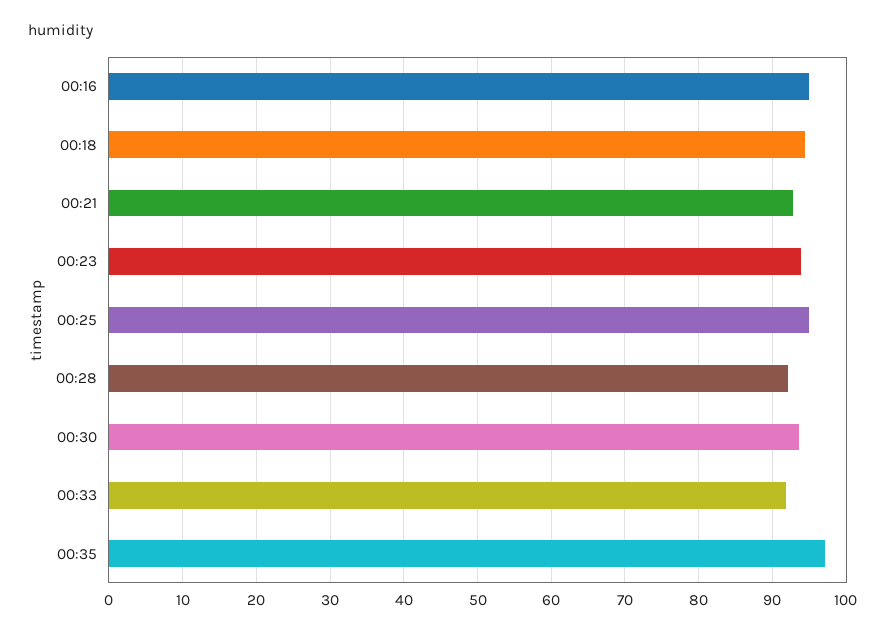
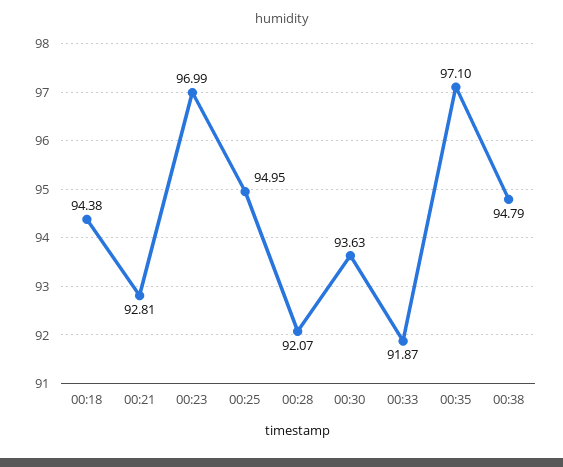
00:16: 95 -> none
00:23: 94 -> 96.99
00:38: none -> 94.79

